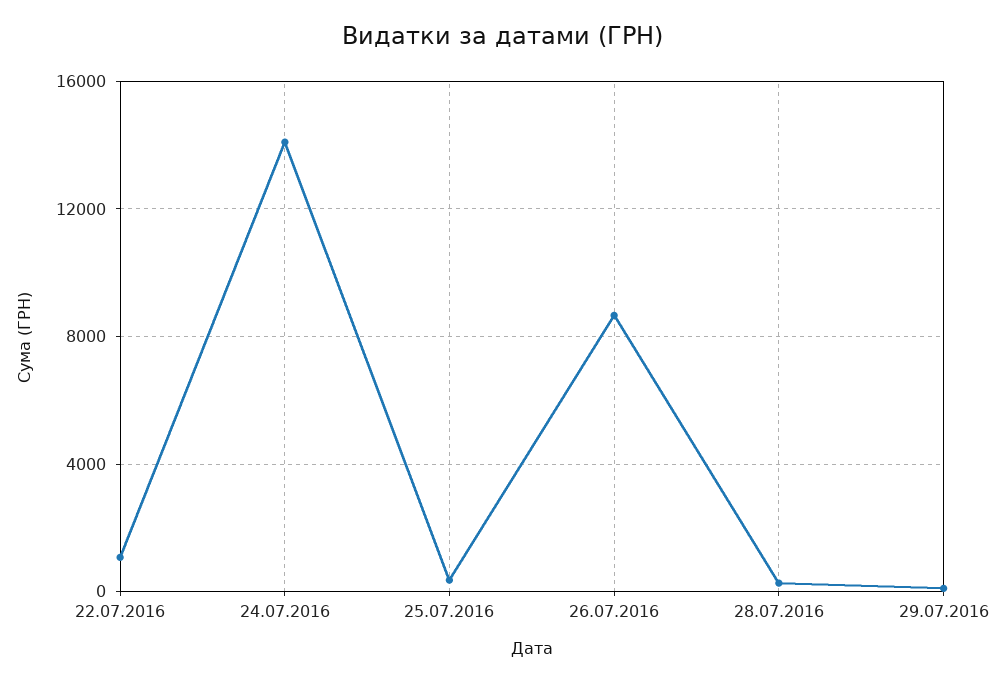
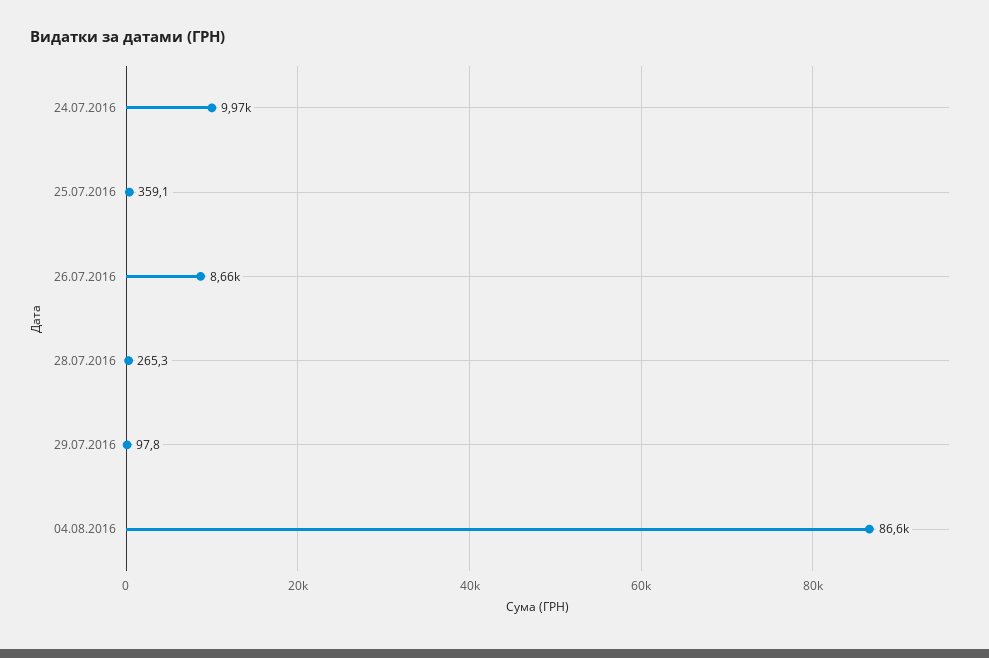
22.07.2016: 1000 -> none
24.07.2016: 14000 -> 9970
04.08.2016: none -> 86600

